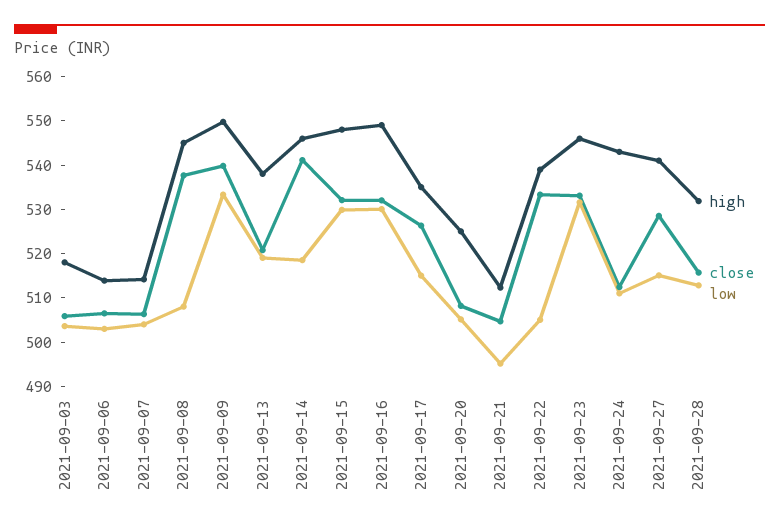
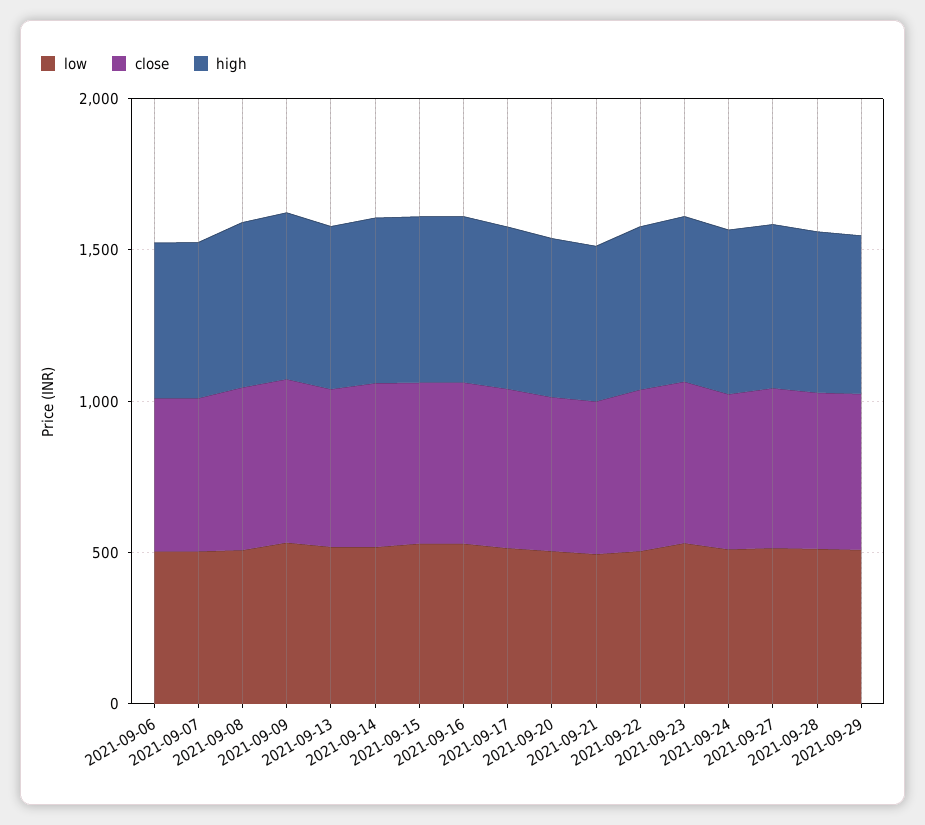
high, 2021-09-03: 518 -> none
close, 2021-09-03: 506 -> none
low, 2021-09-03: 504 -> none
low, 2021-09-29: none -> 500
close, 2021-09-29: none -> 500
high, 2021-09-29: none -> 500

